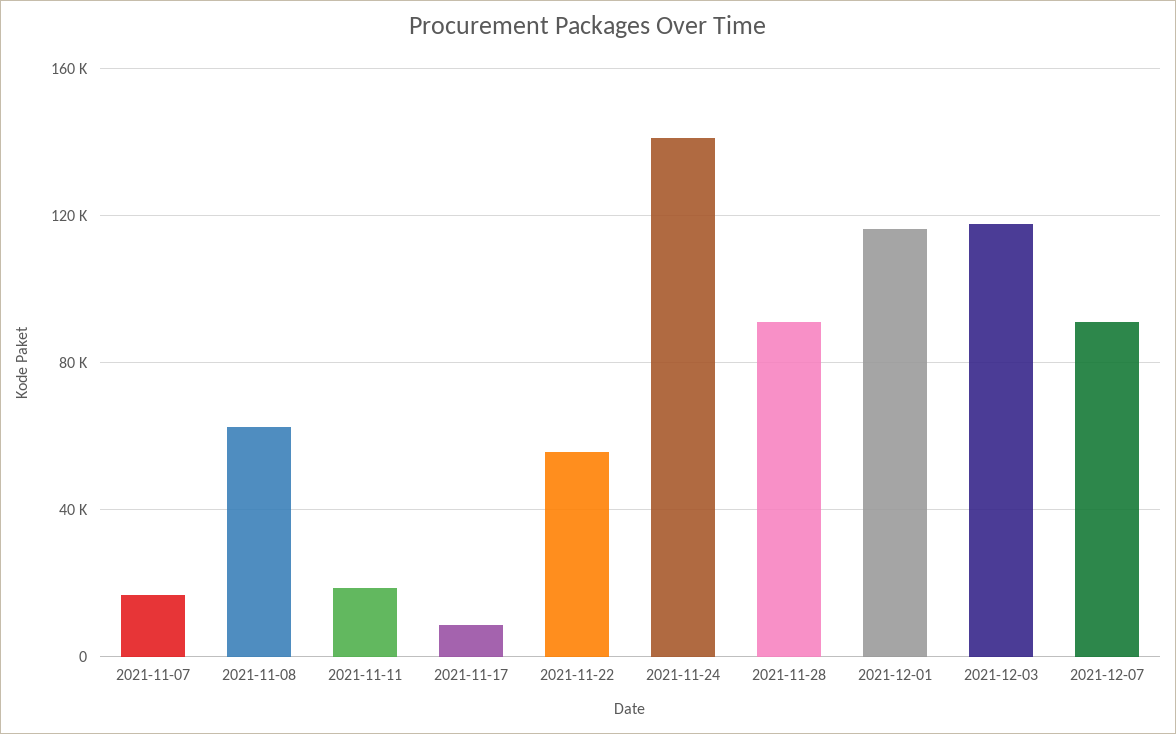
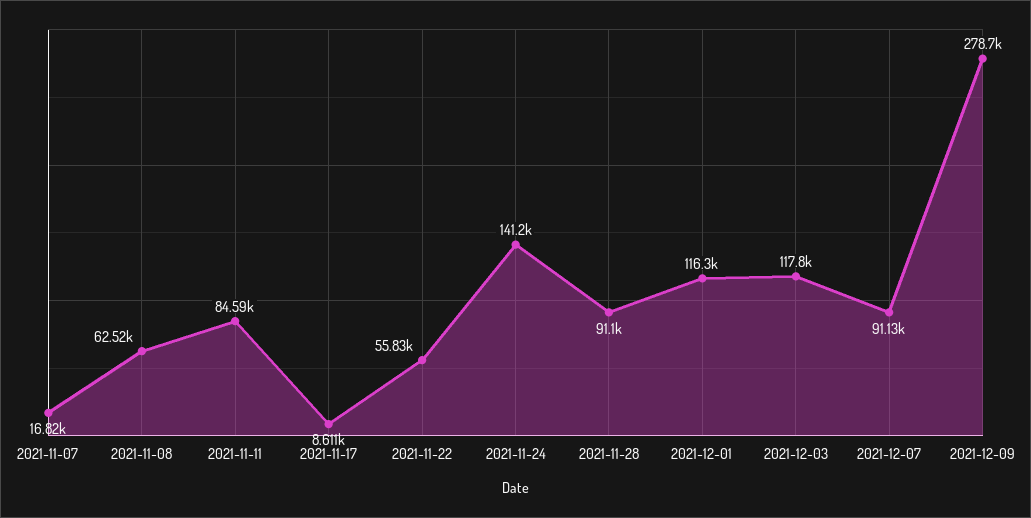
2021-11-11: 20000 -> 84590
2021-12-09: none -> 278700

